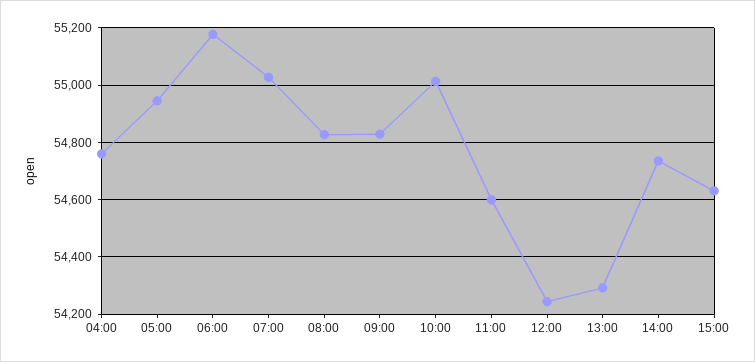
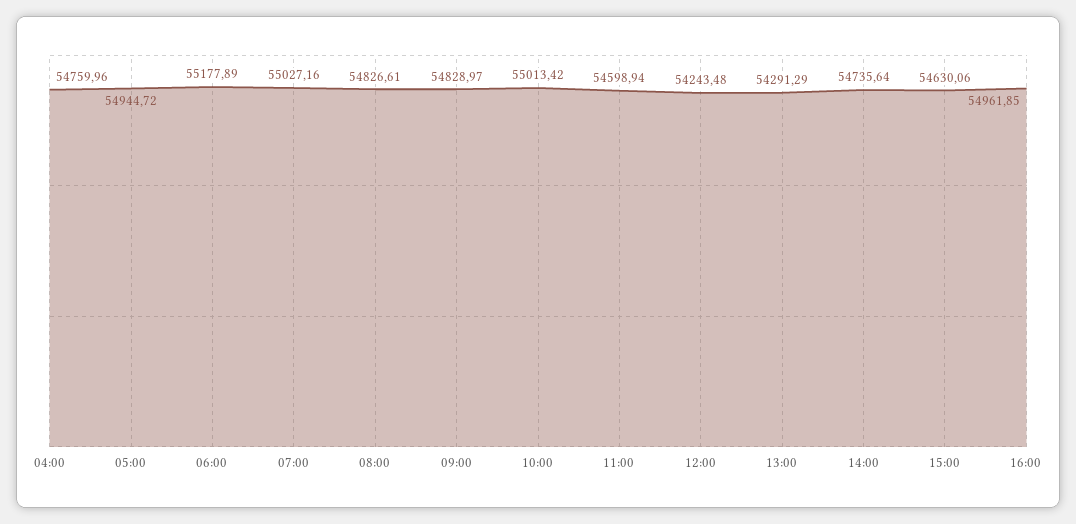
16:00: none -> 54961.85

